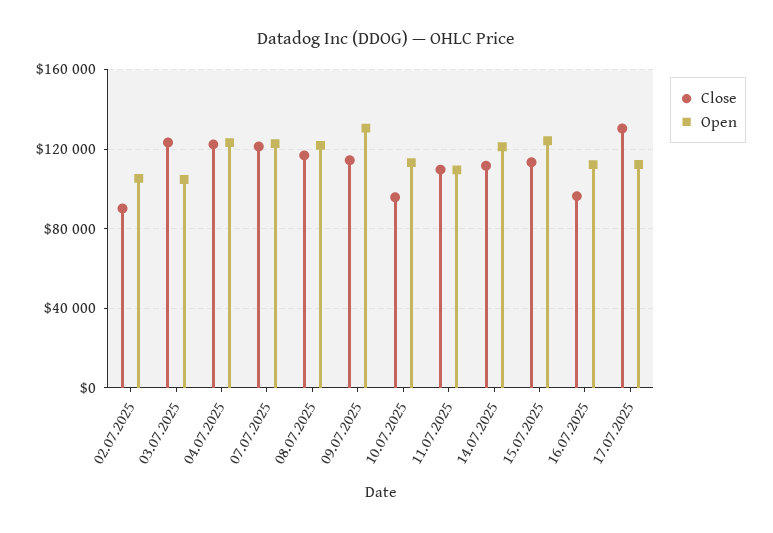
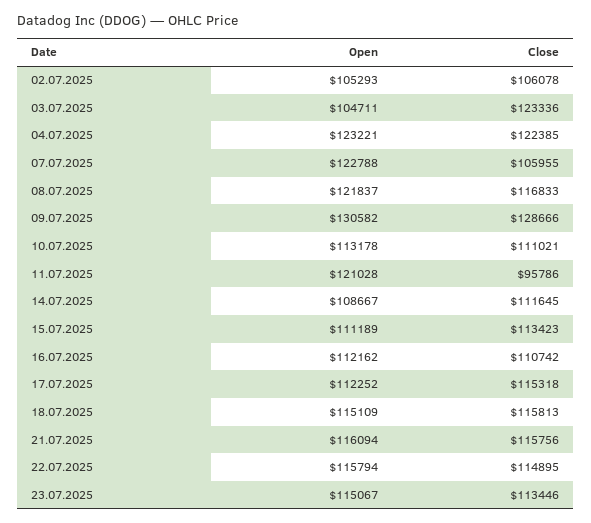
Close, 02.07.2025: 90000 -> 106078
Close, 07.07.2025: 120000 -> 105955
Close, 09.07.2025: 115000 -> 128666
Close, 10.07.2025: 95000 -> 111021
Close, 11.07.2025: 110000 -> 95786
Open, 11.07.2025: 110000 -> 121028
Open, 14.07.2025: 120000 -> 108667
Open, 15.07.2025: 125000 -> 111189
Close, 16.07.2025: 95000 -> 110742
Close, 17.07.2025: 130000 -> 115318
Open, 18.07.2025: none -> 115109
Close, 18.07.2025: none -> 115813
Open, 21.07.2025: none -> 116094
Close, 21.07.2025: none -> 115756
Open, 22.07.2025: none -> 115794
Close, 22.07.2025: none -> 114895
Open, 23.07.2025: none -> 115067
Close, 23.07.2025: none -> 113446

